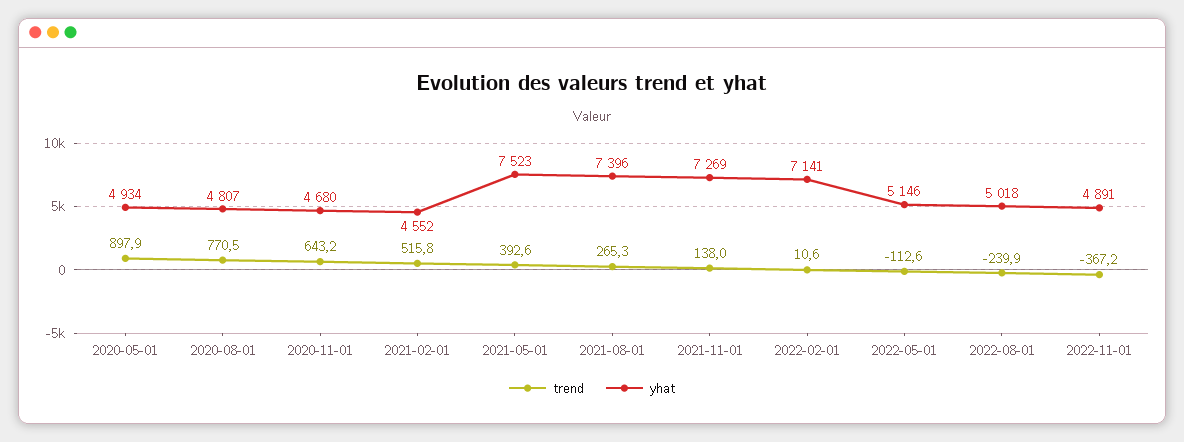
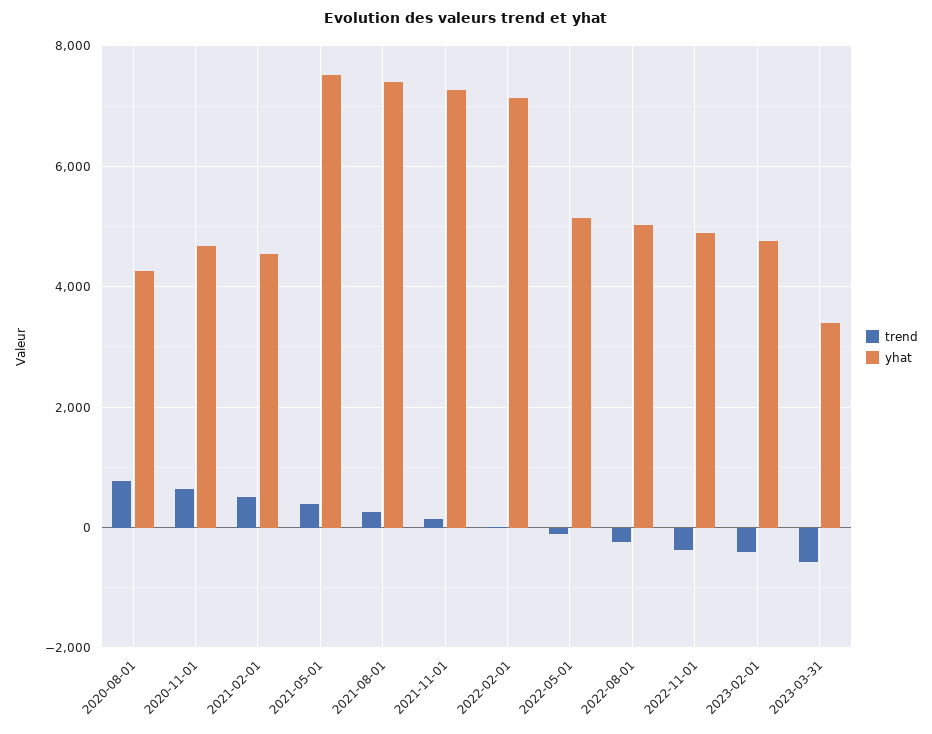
trend, 2020-05-01: 897.9 -> none
yhat, 2020-05-01: 4934 -> none
yhat, 2020-08-01: 4807 -> 4200
trend, 2023-02-01: none -> -400
yhat, 2023-02-01: none -> 4800
trend, 2023-03-31: none -> -600
yhat, 2023-03-31: none -> 3400

